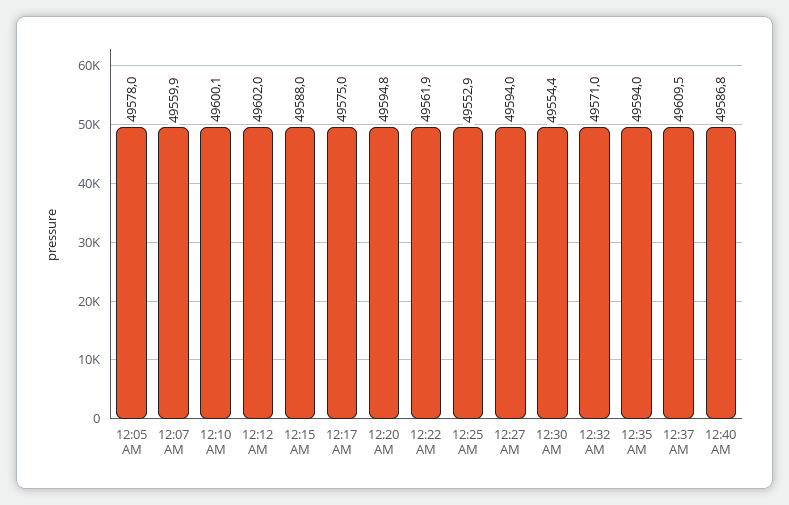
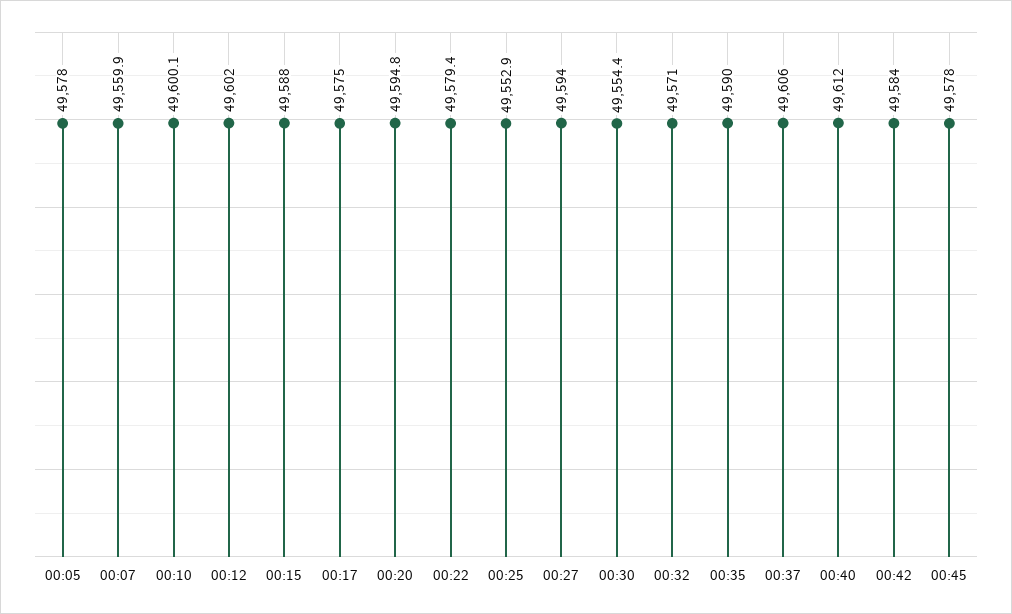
12:22 AM: 49561.9 -> 49579.4
12:35 AM: 49594 -> 49590
12:37 AM: 49609.5 -> 49606
12:40 AM: 49586.8 -> 49612
00:42: none -> 49584
00:45: none -> 49578

